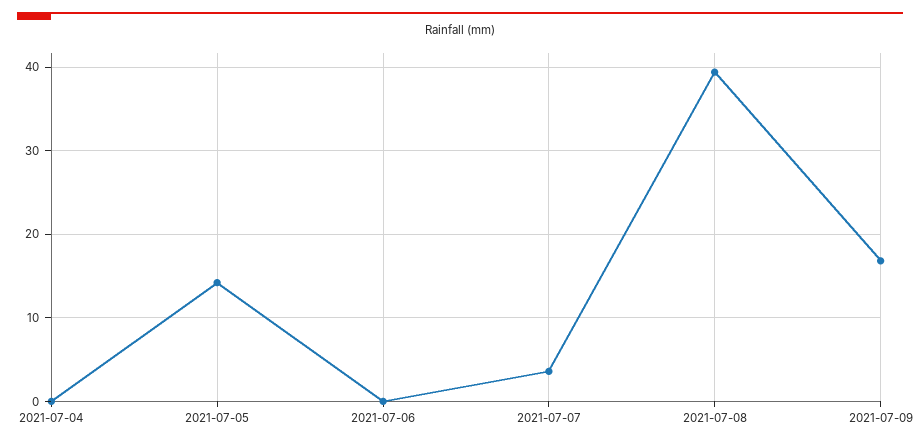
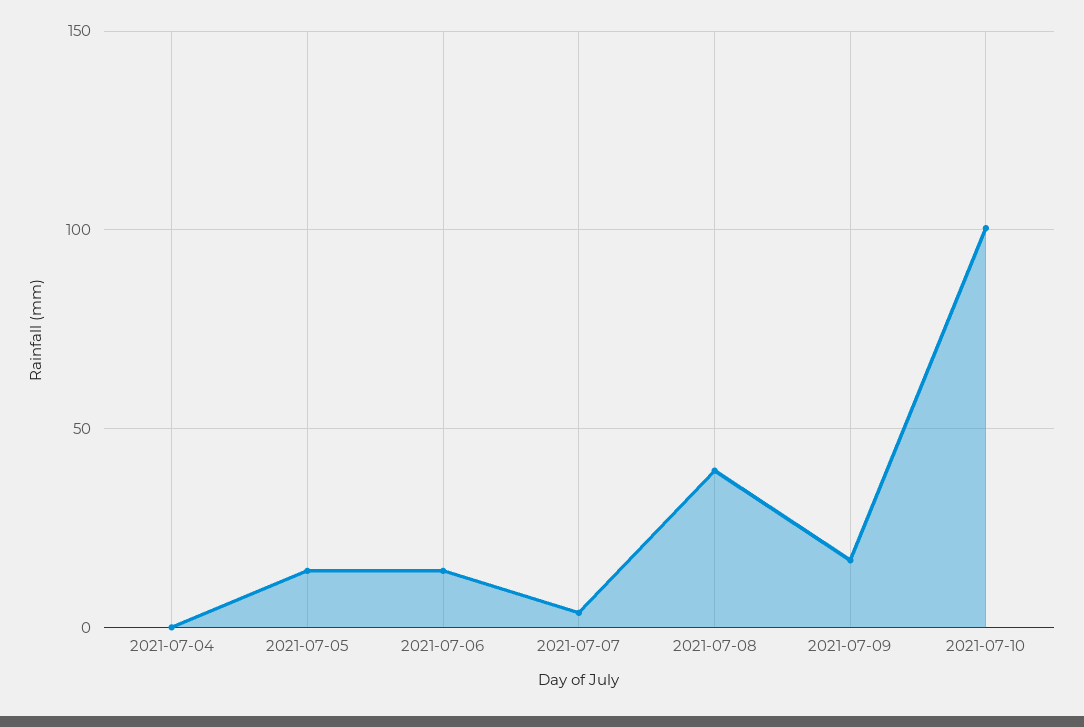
2021-07-06: 0 -> 15
2021-07-10: none -> 100

